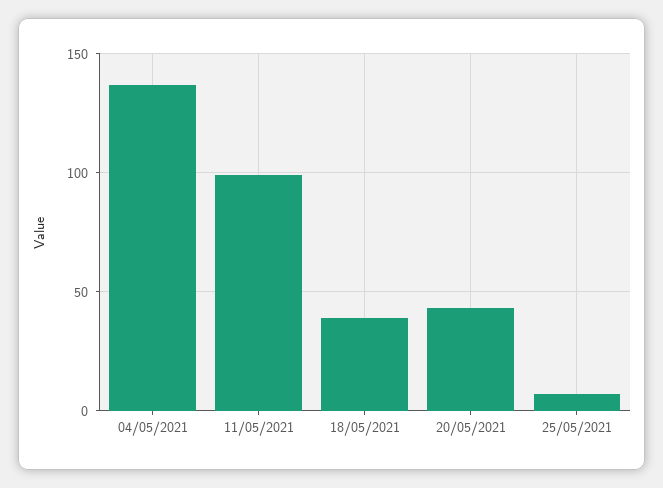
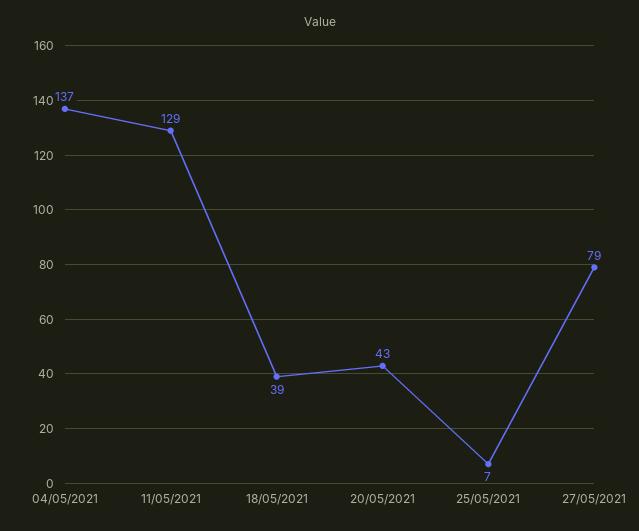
11/05/2021: 100 -> 129
27/05/2021: none -> 79

